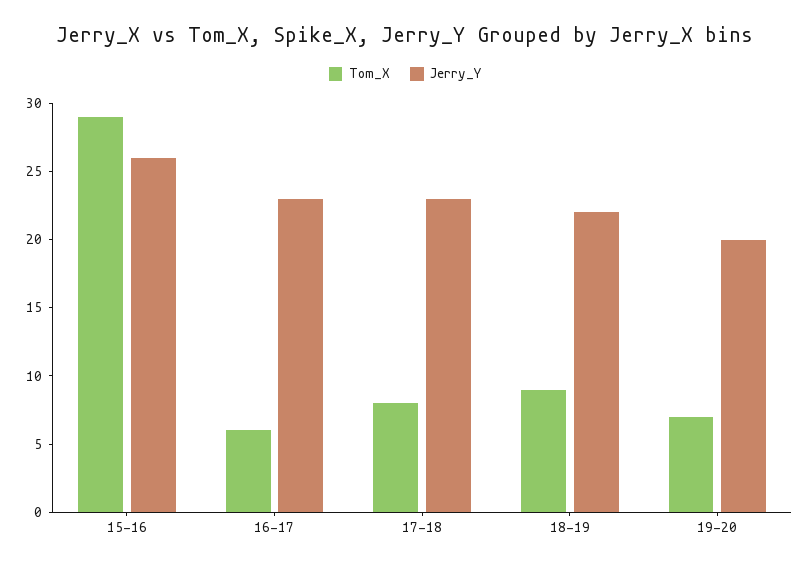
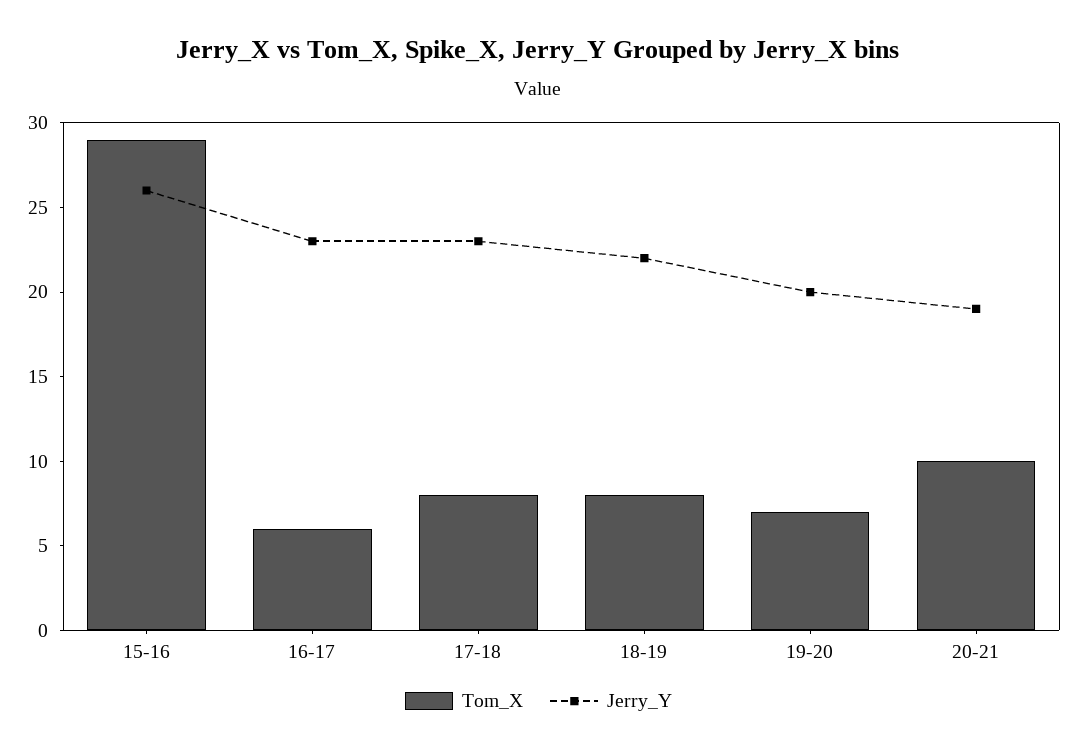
Tom_X, 18-19: 9 -> 8
Tom_X, 20-21: none -> 10
Jerry_Y, 20-21: none -> 19

